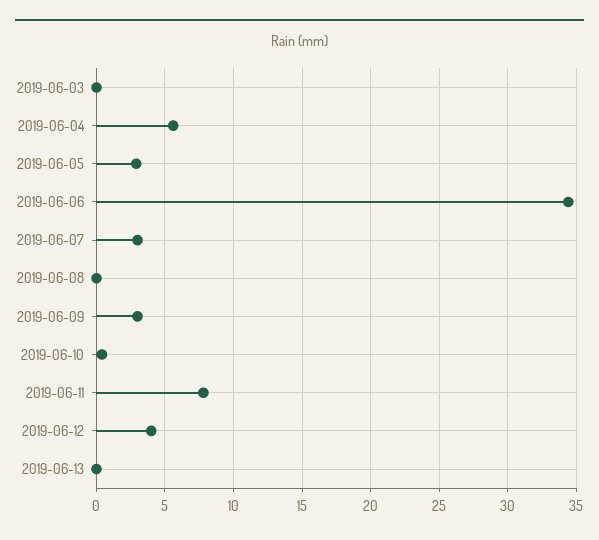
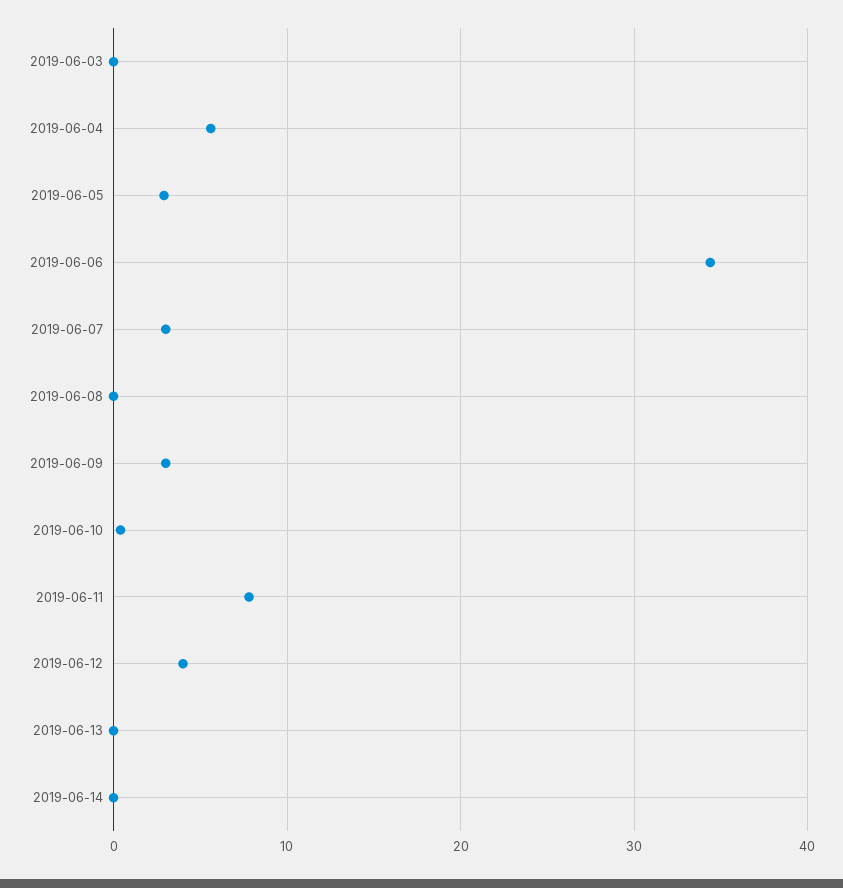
2019-06-14: none -> 0

